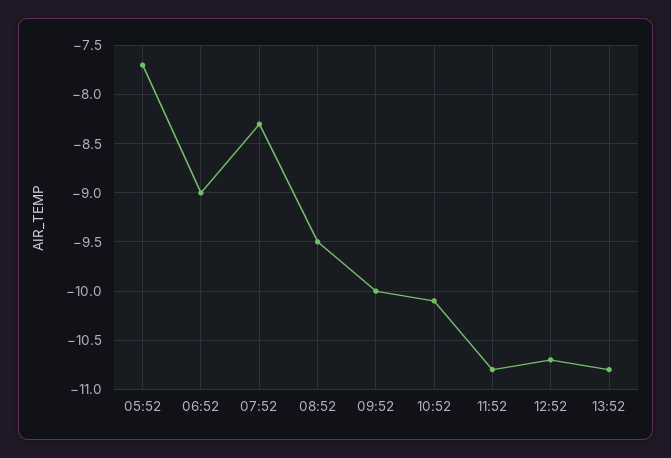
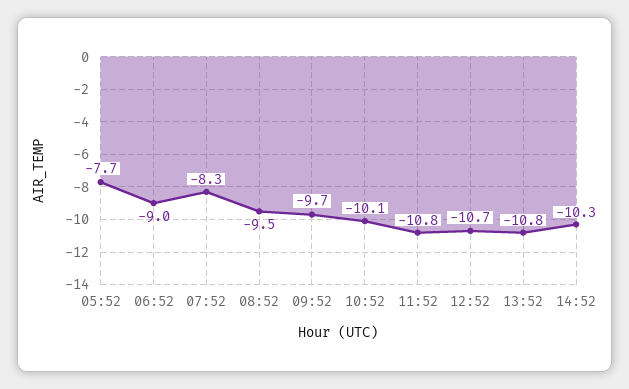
09:52: -10 -> -9.7
14:52: none -> -10.3

